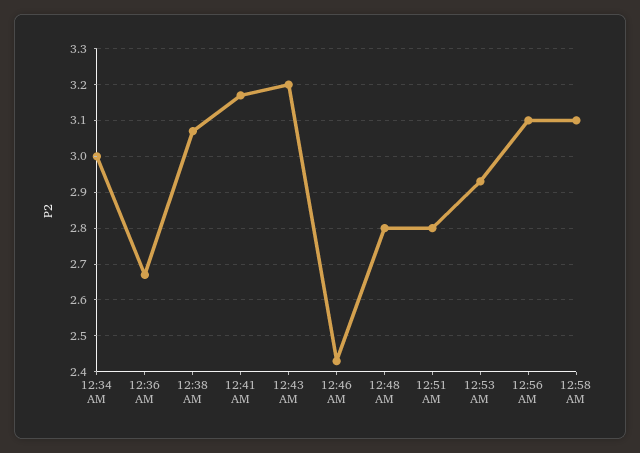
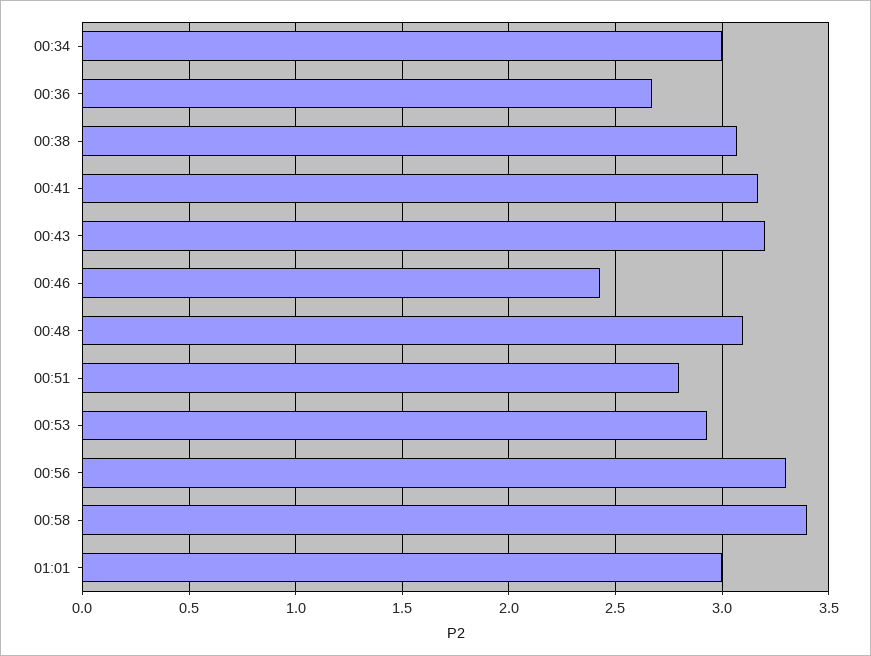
12:48 AM: 2.8 -> 3.1
12:56 AM: 3.1 -> 3.3
12:58 AM: 3.1 -> 3.4
01:01: none -> 3

